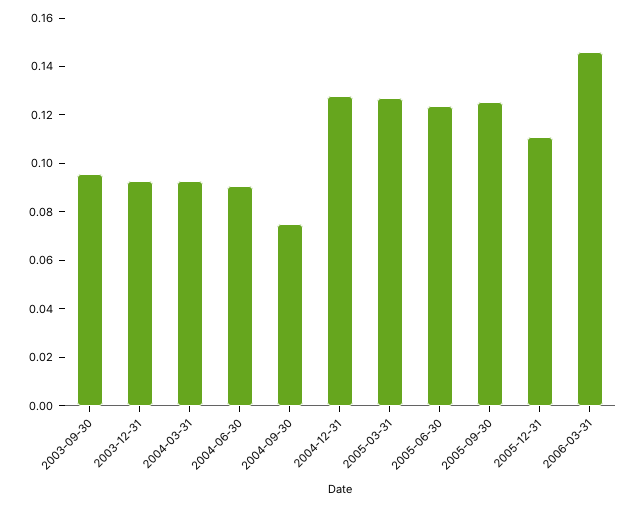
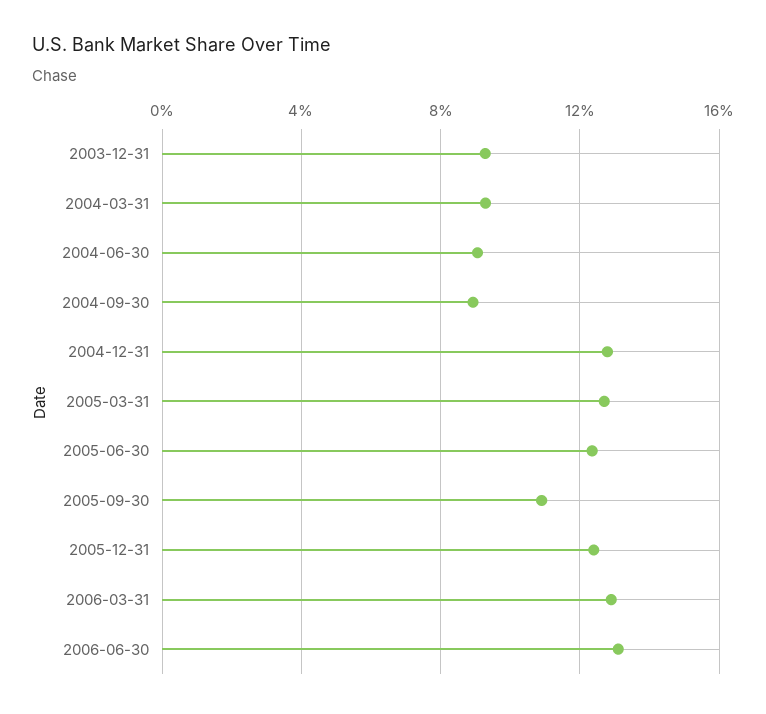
2003-09-30: 0.095 -> none
2004-09-30: 0.075 -> 0.09
2005-09-30: 0.125 -> 0.11
2005-12-31: 0.11 -> 0.125
2006-03-31: 0.145 -> 0.13
2006-06-30: none -> 0.13

